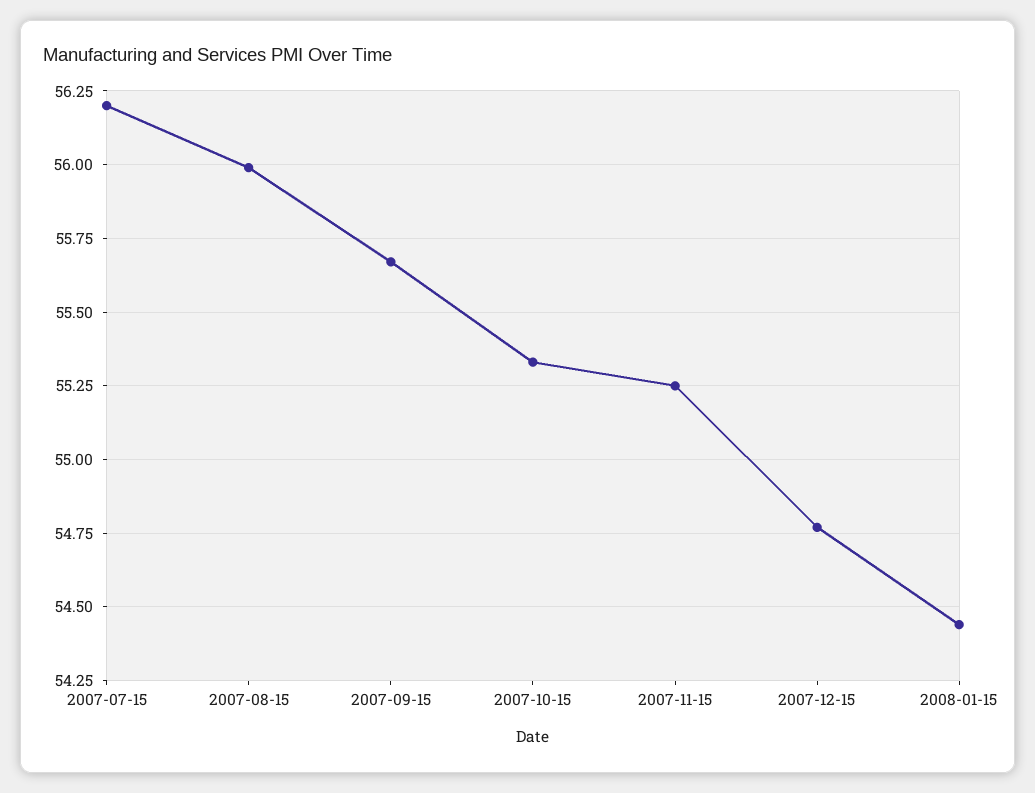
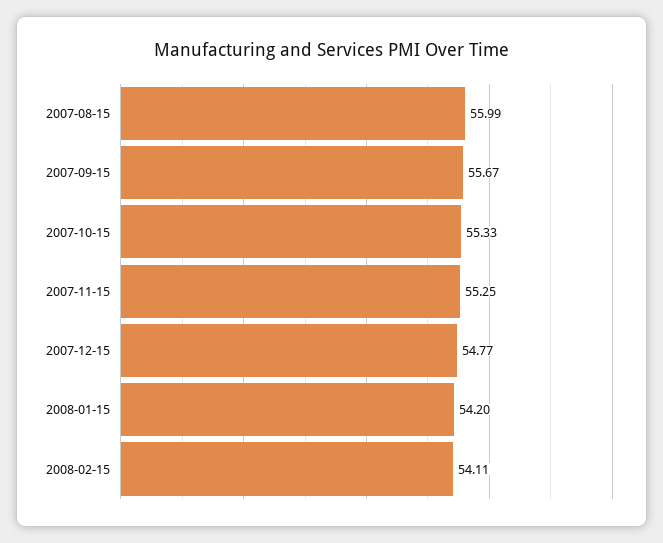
2007-07-15: 56.2 -> none
2008-01-15: 54.45 -> 54.2
2008-02-15: none -> 54.11

